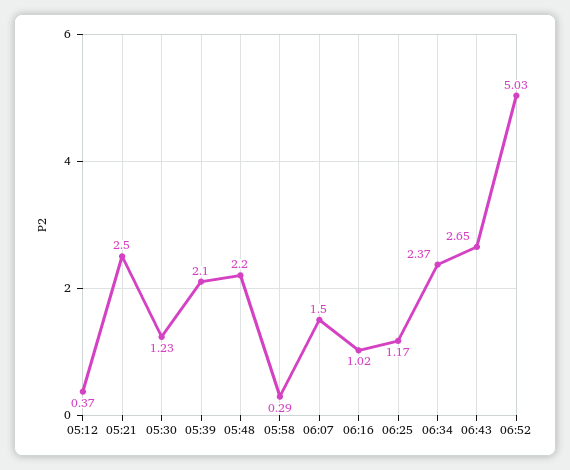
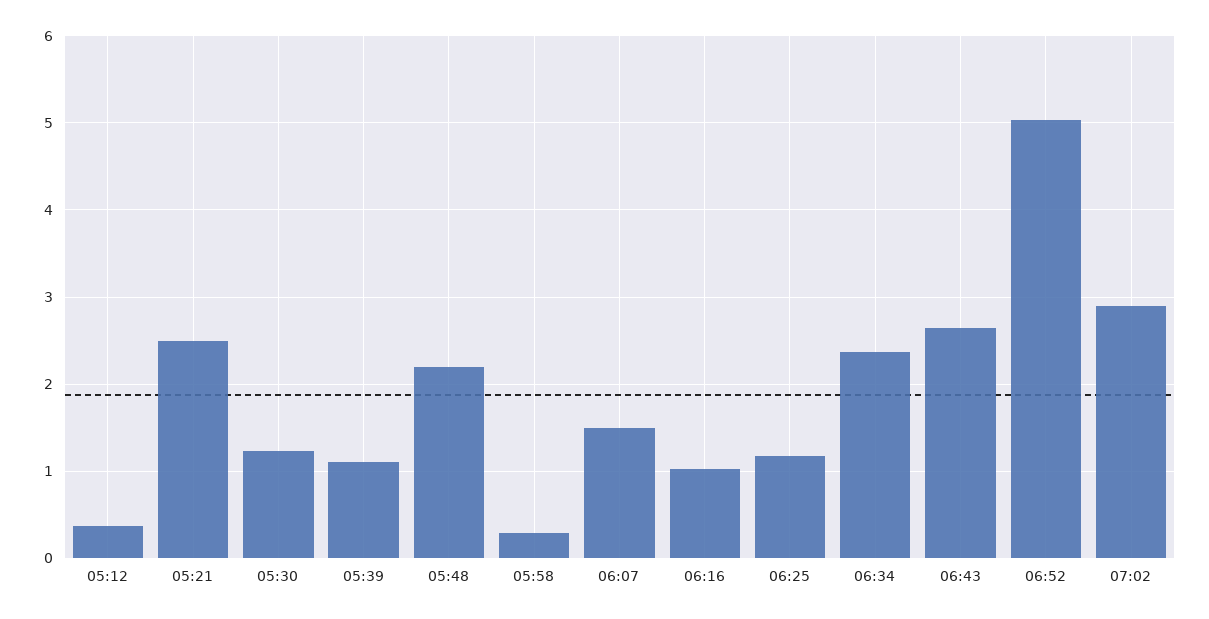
05:39: 2.1 -> 1.1
07:02: none -> 2.9

